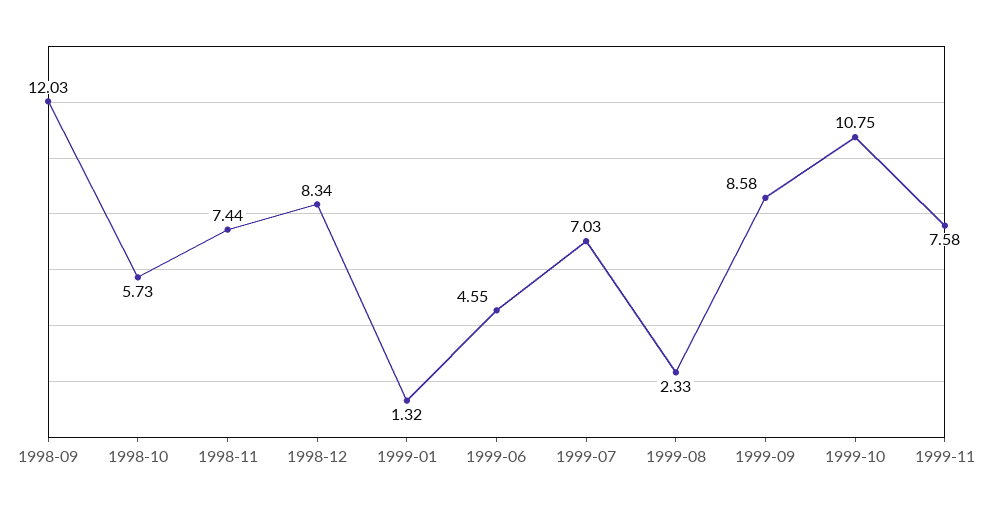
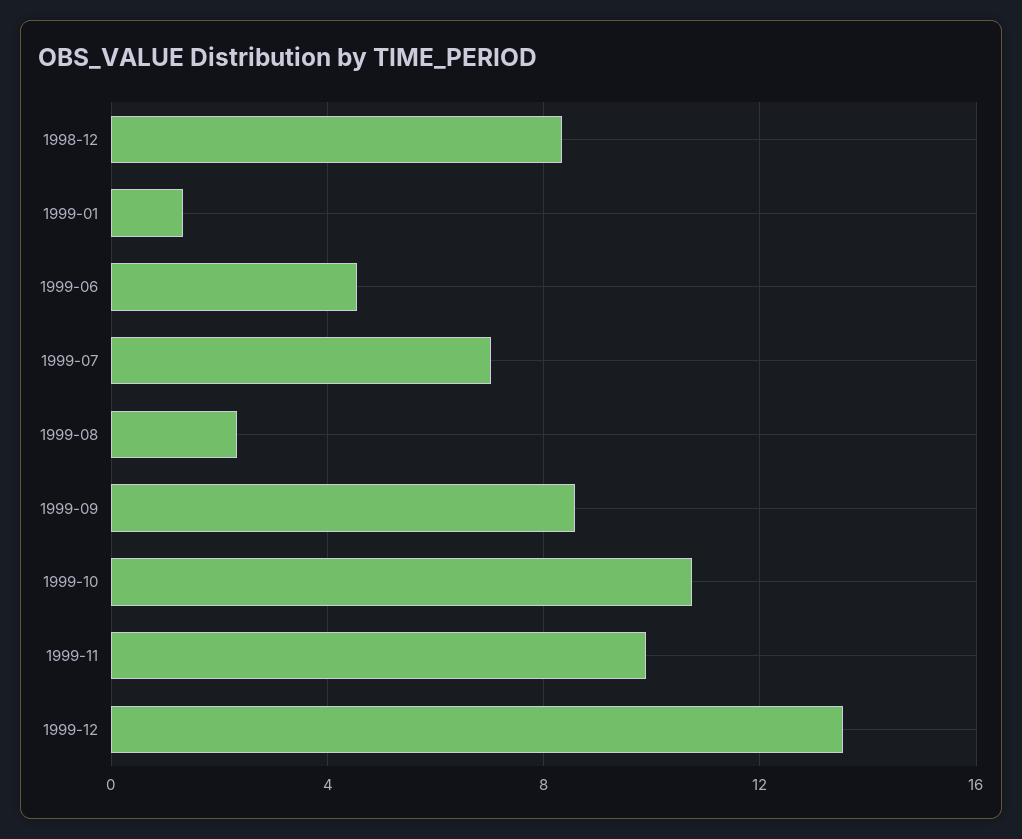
1998-09: 12.03 -> none
1998-10: 5.73 -> none
1998-11: 7.44 -> none
1999-11: 7.58 -> 10
1999-12: none -> 13.5

